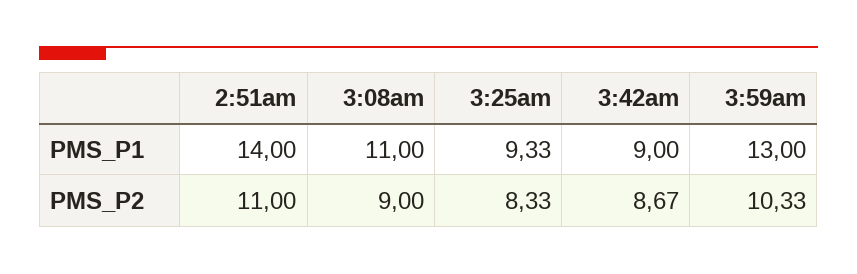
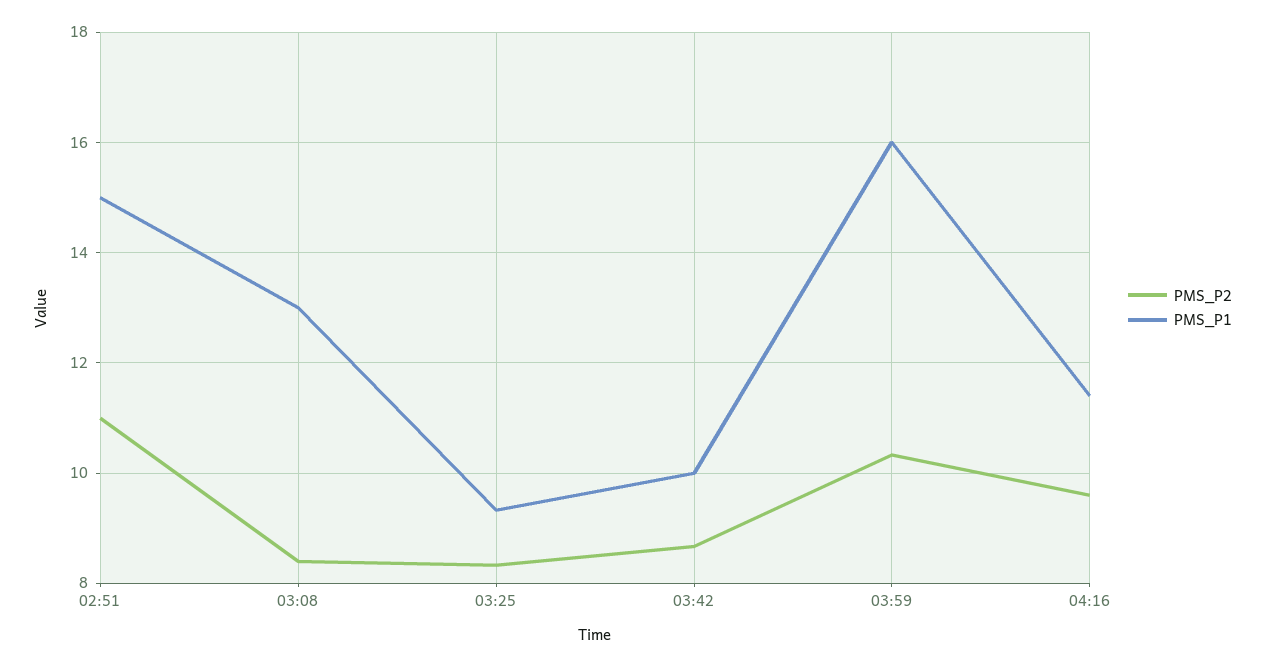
PMS_P1, 2:51am: 14 -> 15
PMS_P1, 3:08am: 11 -> 13
PMS_P1, 3:42am: 9 -> 10
PMS_P1, 3:59am: 13 -> 16
PMS_P2, 3:08am: 9 -> 8.4
PMS_P2, 04:16: none -> 9.6
PMS_P1, 04:16: none -> 11.4

